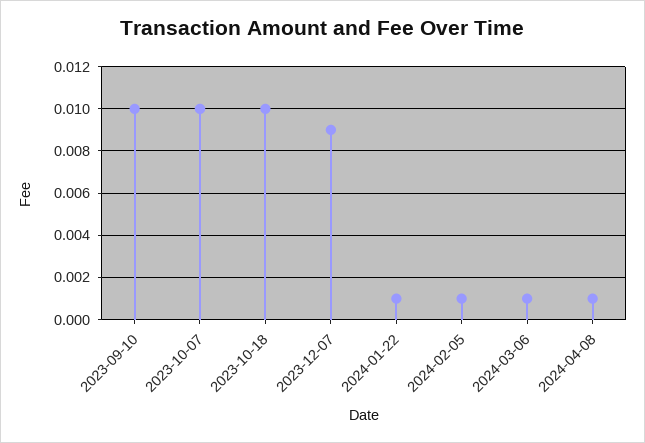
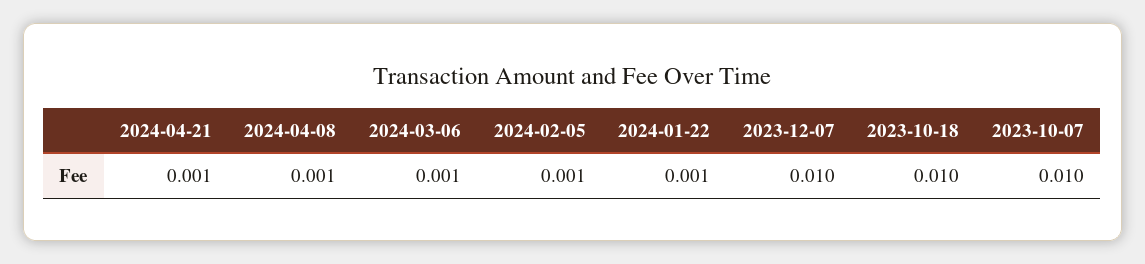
2023-09-10: 0.01 -> none
2023-12-07: 0.009 -> 0.01
2024-04-21: none -> 0.001

